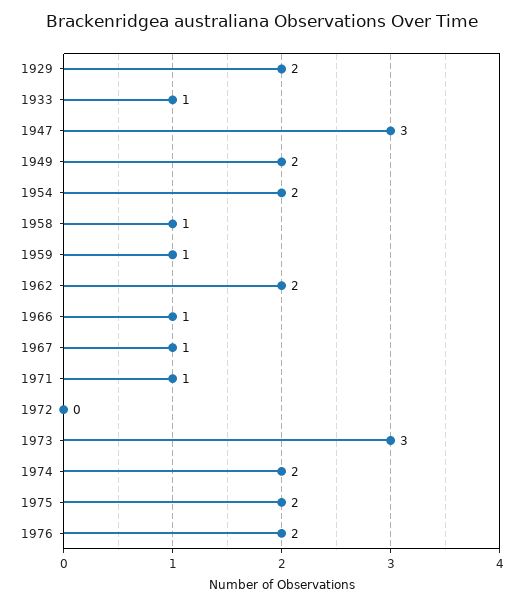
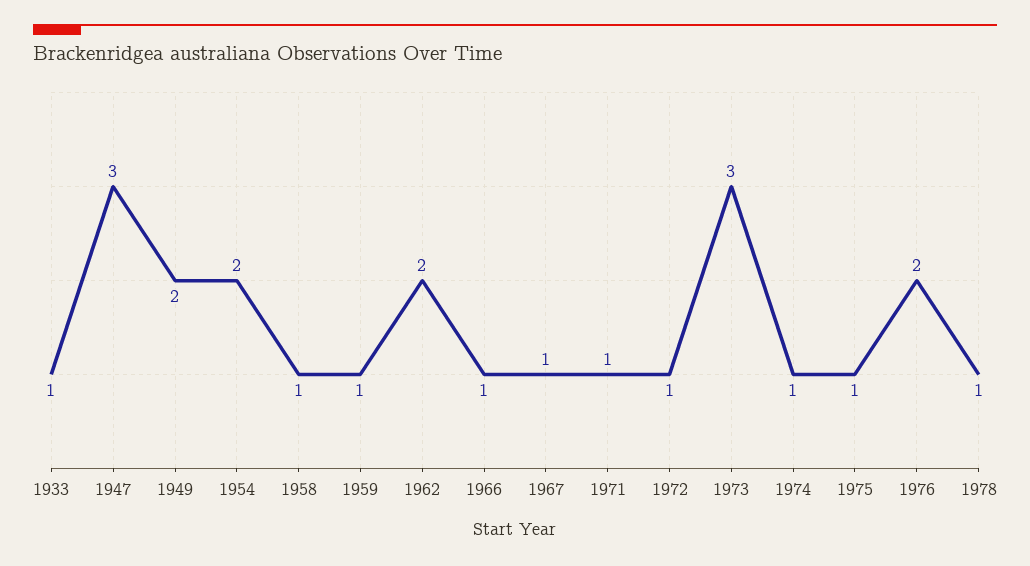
1929: 2 -> none
1972: 0 -> 1
1974: 2 -> 1
1975: 2 -> 1
1978: none -> 1

